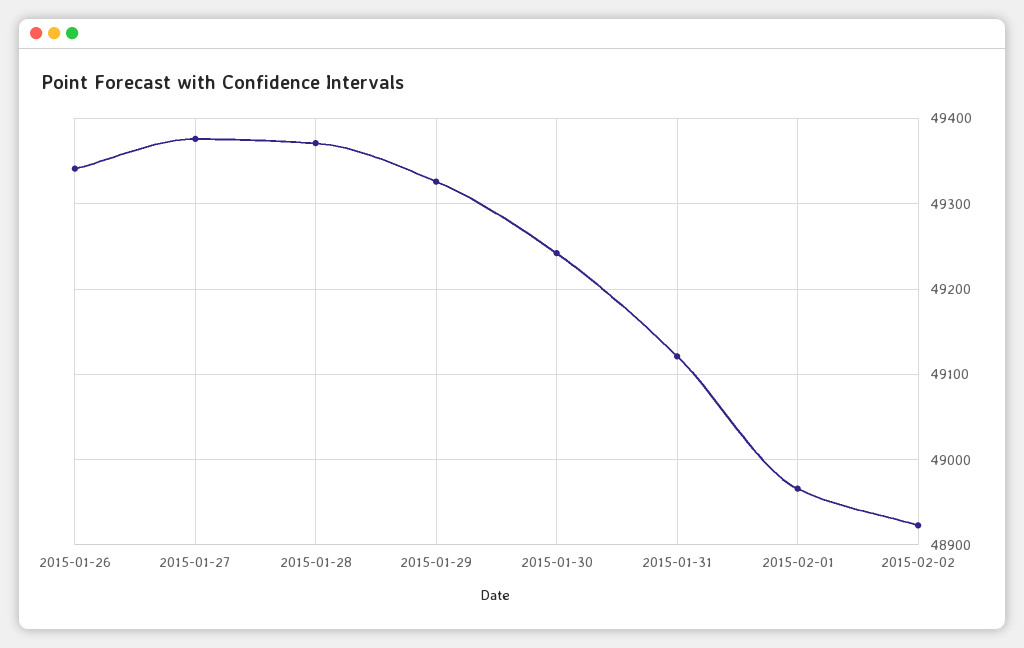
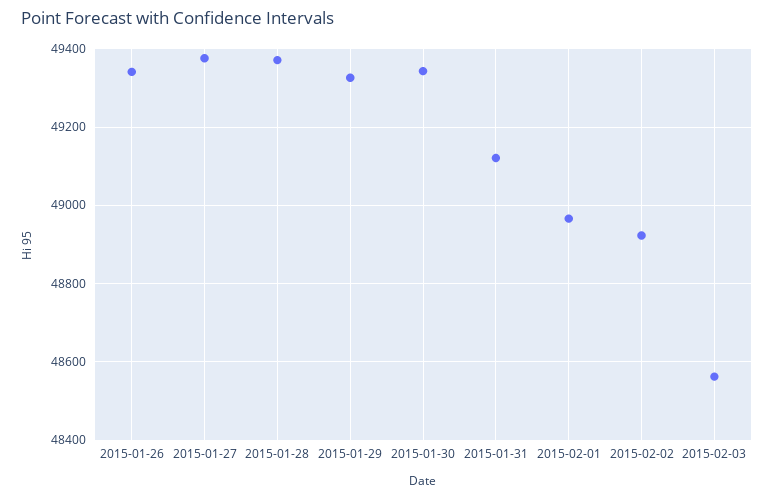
2015-01-30: 49240 -> 49340
2015-02-03: none -> 48560

